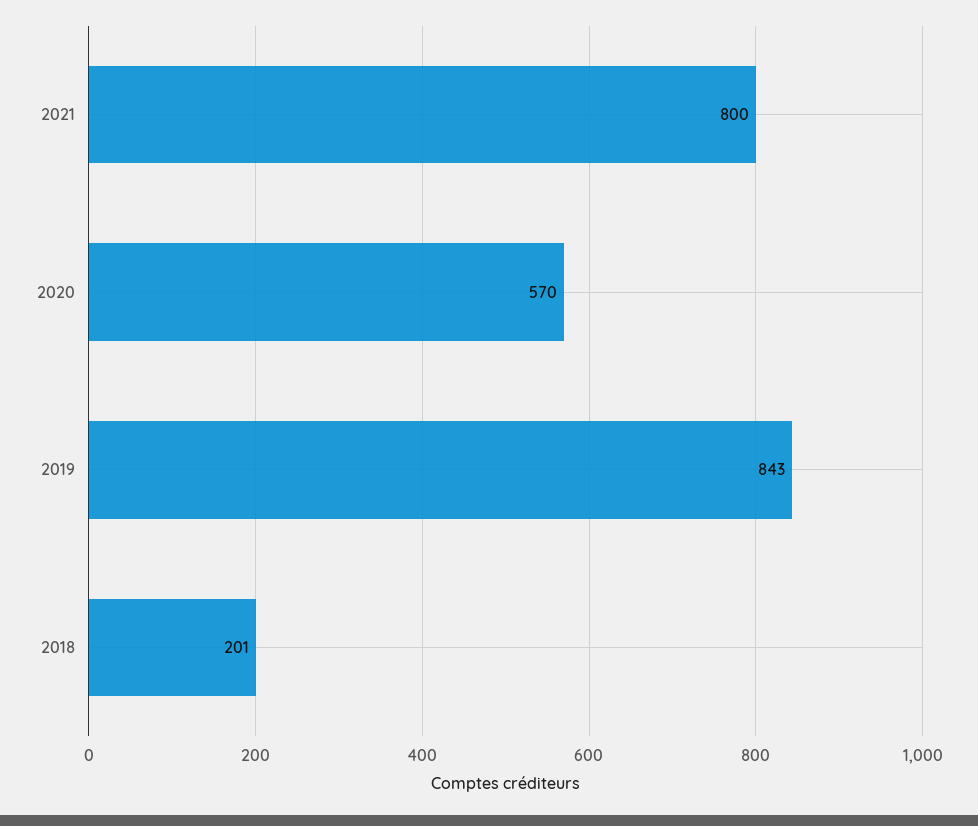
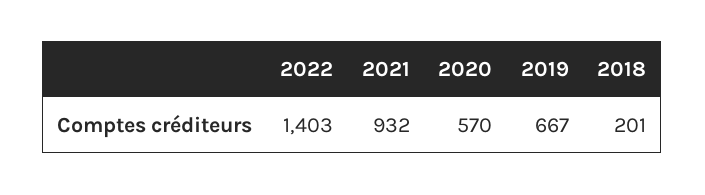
2021: 800 -> 932
2019: 843 -> 667
2022: none -> 1403

